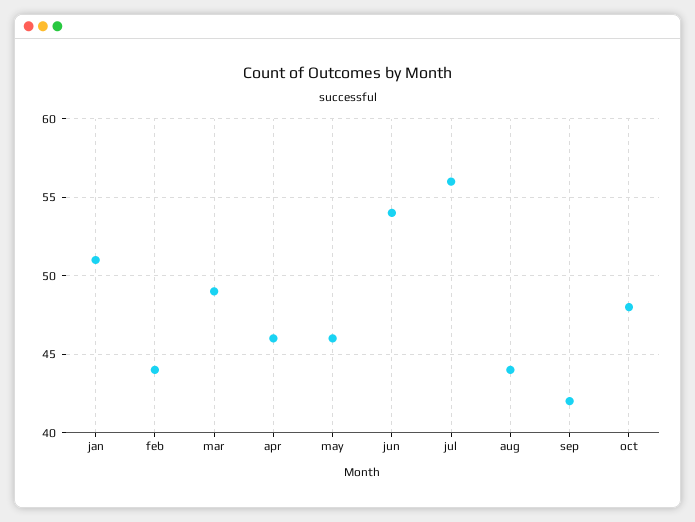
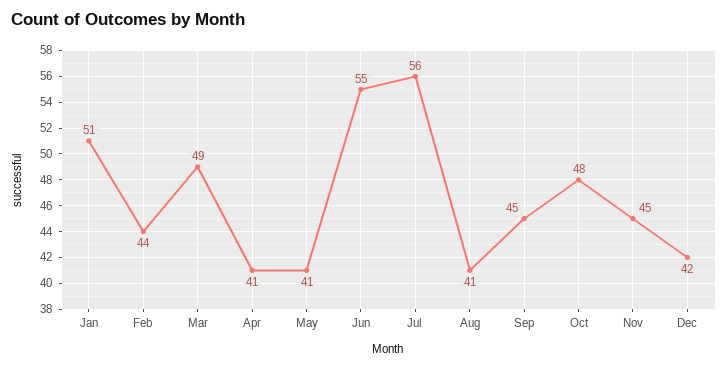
apr: 46 -> 41
may: 46 -> 41
jun: 54 -> 55
aug: 44 -> 41
sep: 42 -> 45
Nov: none -> 45
Dec: none -> 42

